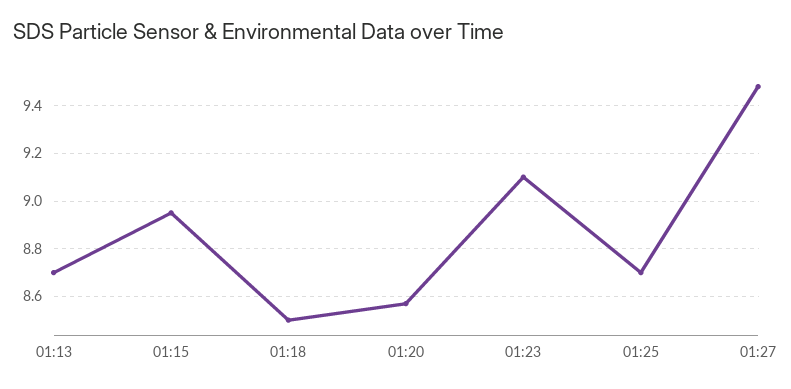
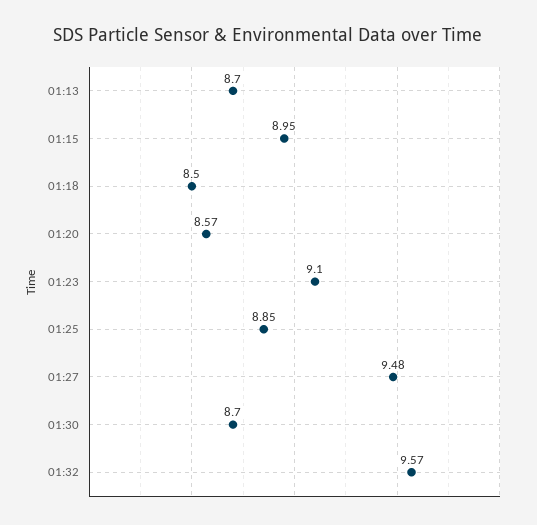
01:25: 8.7 -> 8.85
01:30: none -> 8.7
01:32: none -> 9.57

